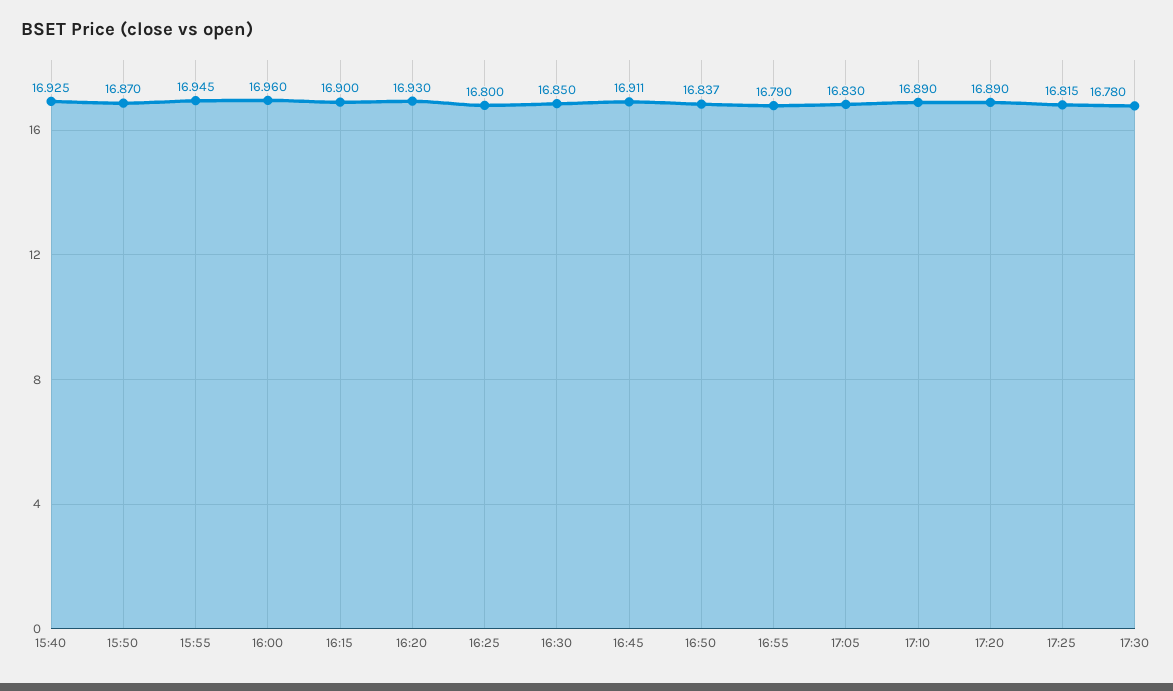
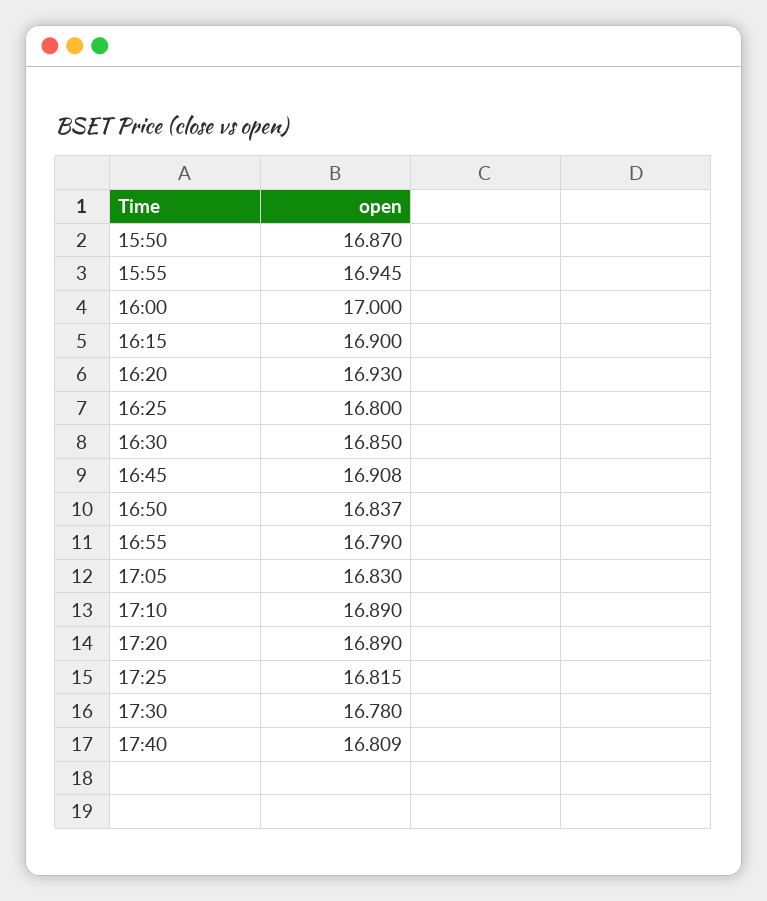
15:40: 16.925 -> none
16:00: 16.96 -> 17
16:45: 16.911 -> 16.908
17:40: none -> 16.809

